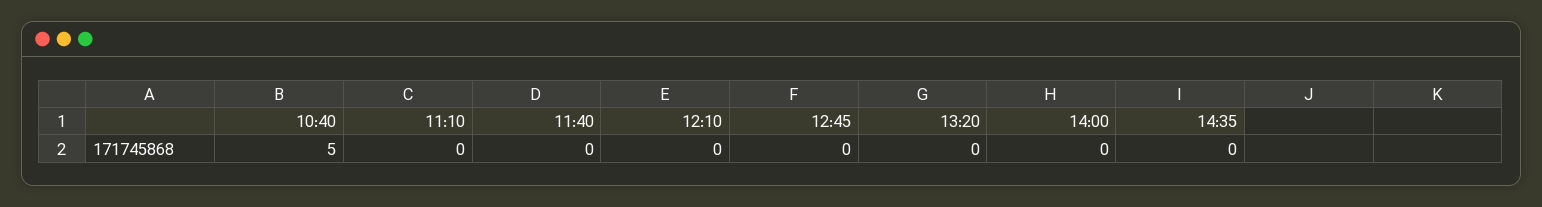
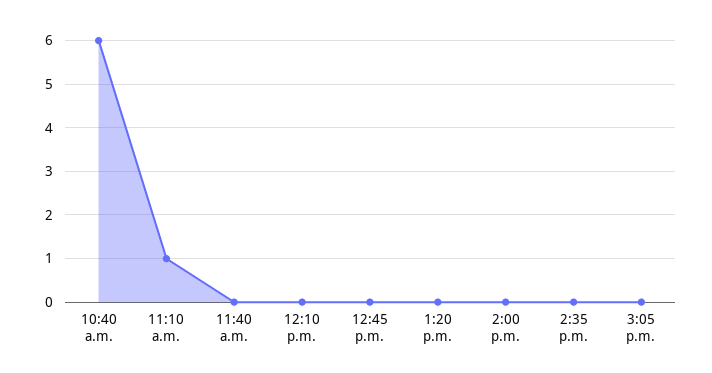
10:40: 5 -> 6
11:10: 0 -> 1
3:05 p.m.: none -> 0

